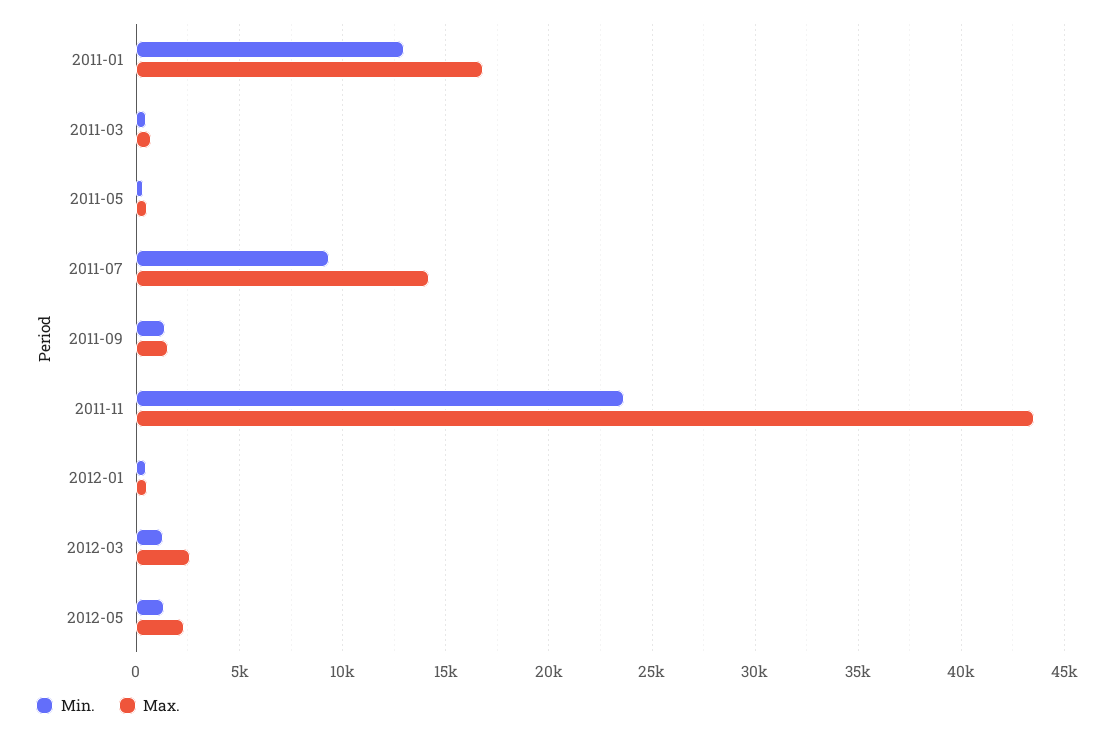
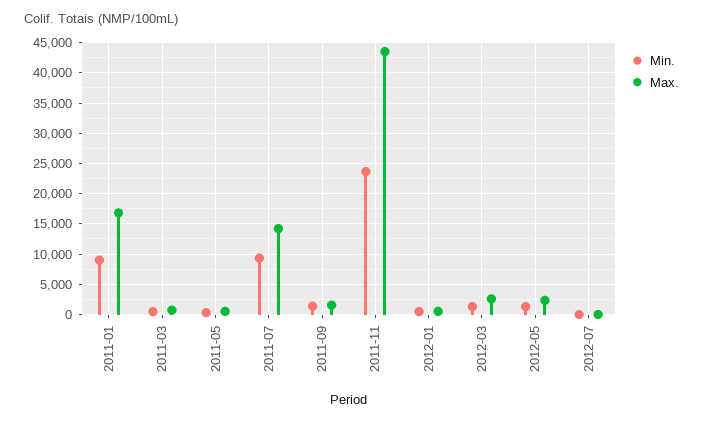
Min., 2011-01: 13000 -> 9000
Min., 2012-07: none -> 0
Max., 2012-07: none -> 0

